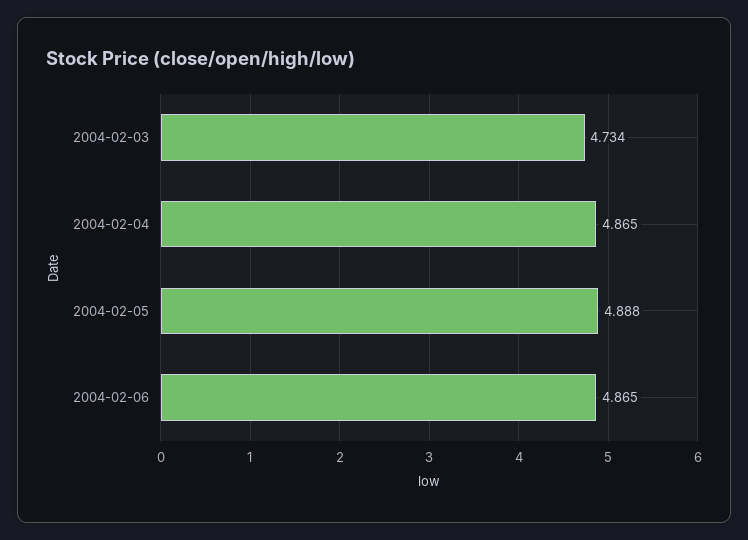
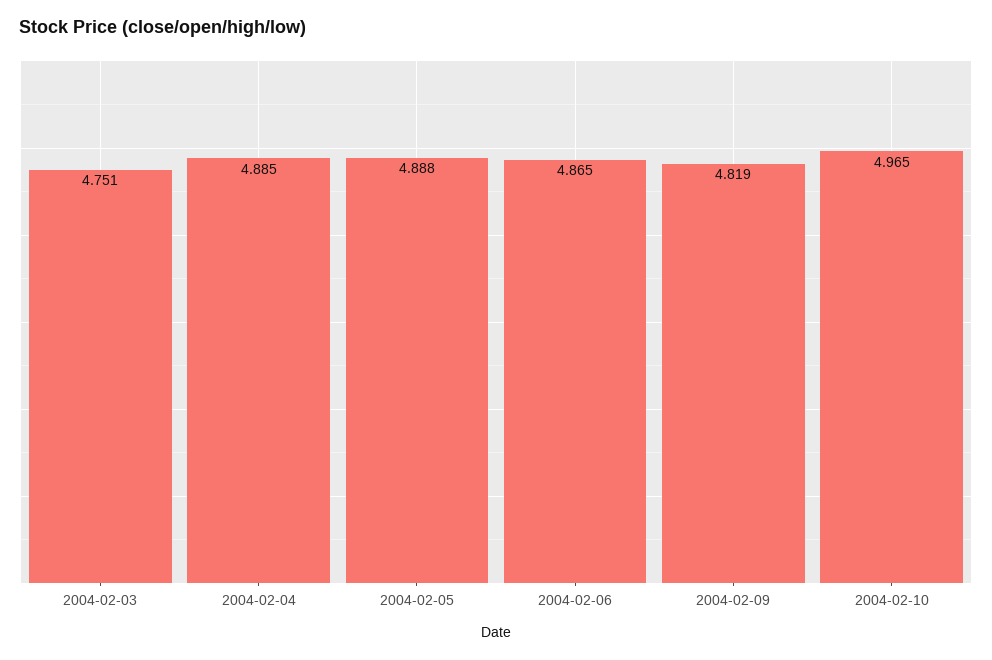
2004-02-03: 4.734 -> 4.751
2004-02-04: 4.865 -> 4.885
2004-02-09: none -> 4.819
2004-02-10: none -> 4.965

